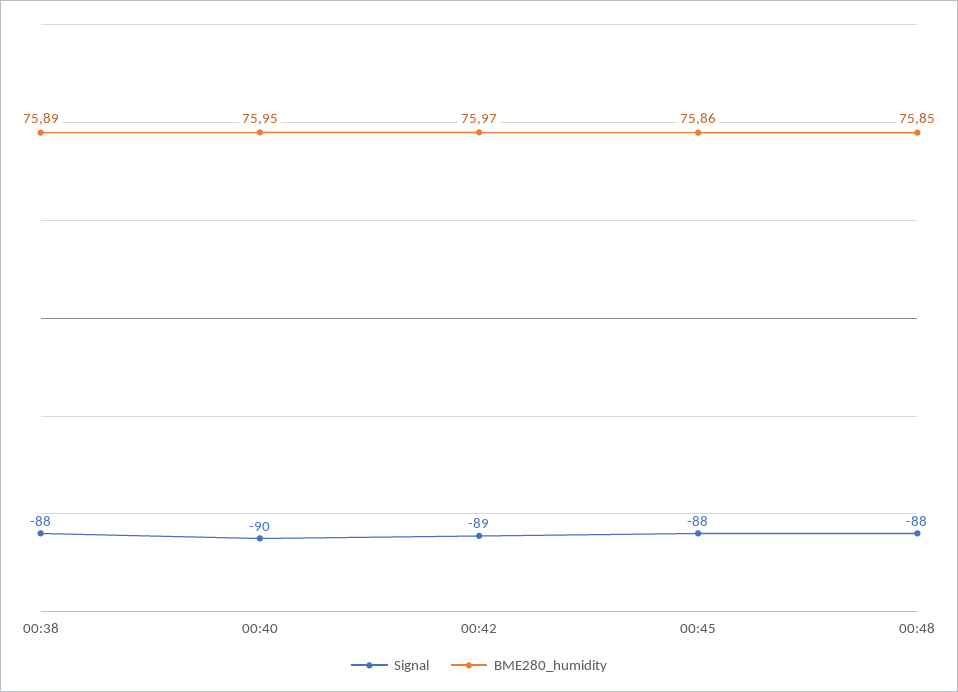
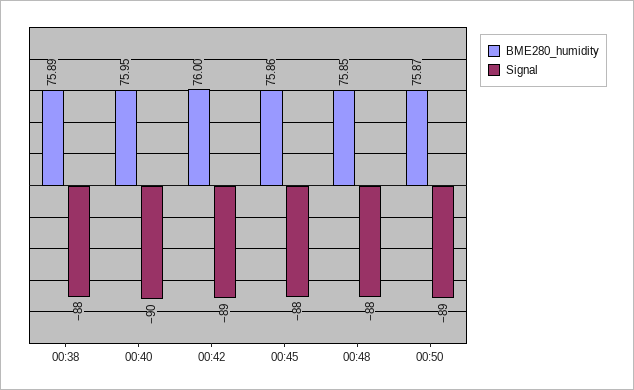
BME280_humidity, 00:42: 75.97 -> 76
BME280_humidity, 00:50: none -> 75.87
Signal, 00:50: none -> -89

